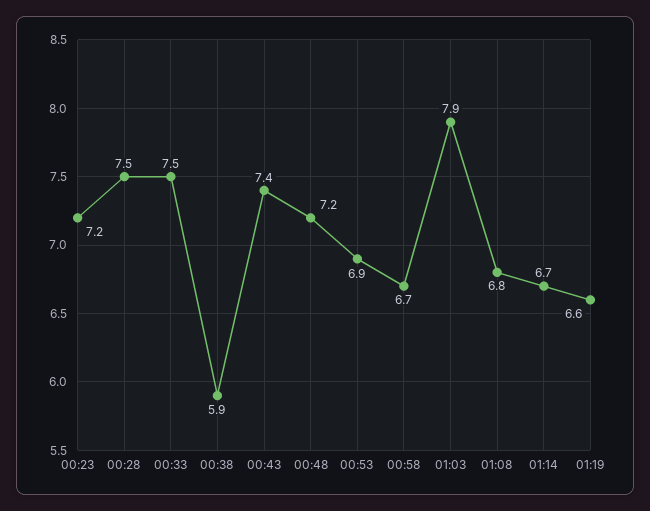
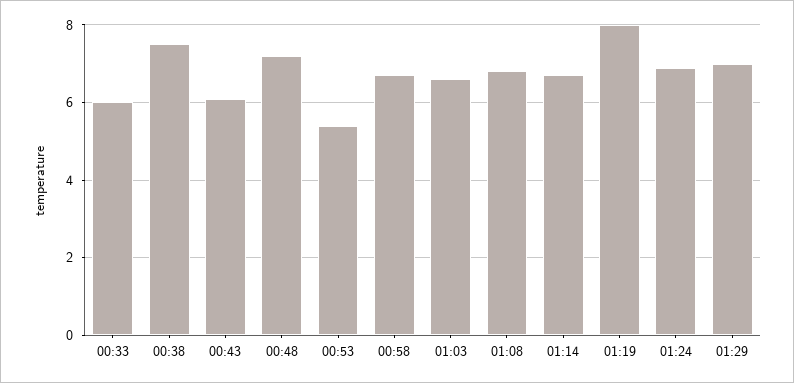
00:23: 7.2 -> none
00:28: 7.5 -> none
00:33: 7.5 -> 6
00:38: 5.9 -> 7.5
00:43: 7.4 -> 6
00:53: 6.9 -> 5.5
01:03: 7.9 -> 6.5
01:19: 6.6 -> 8
01:24: none -> 7
01:29: none -> 7

